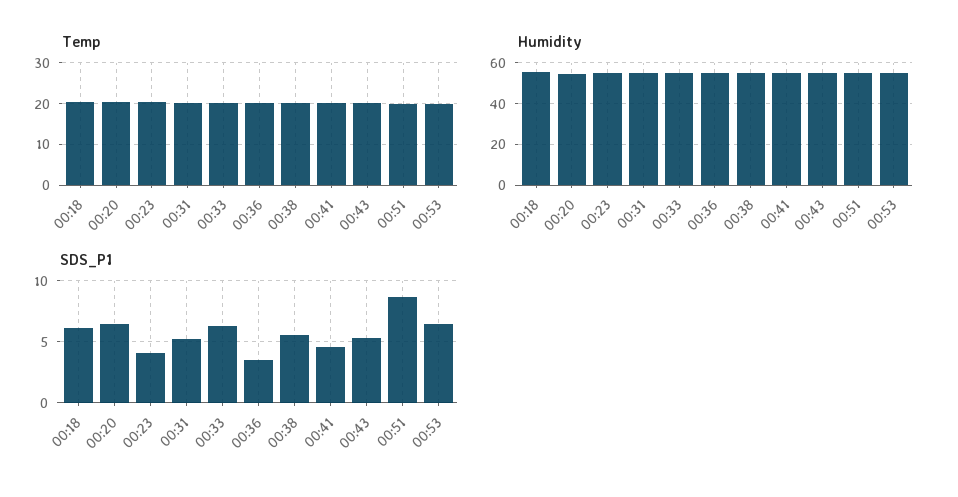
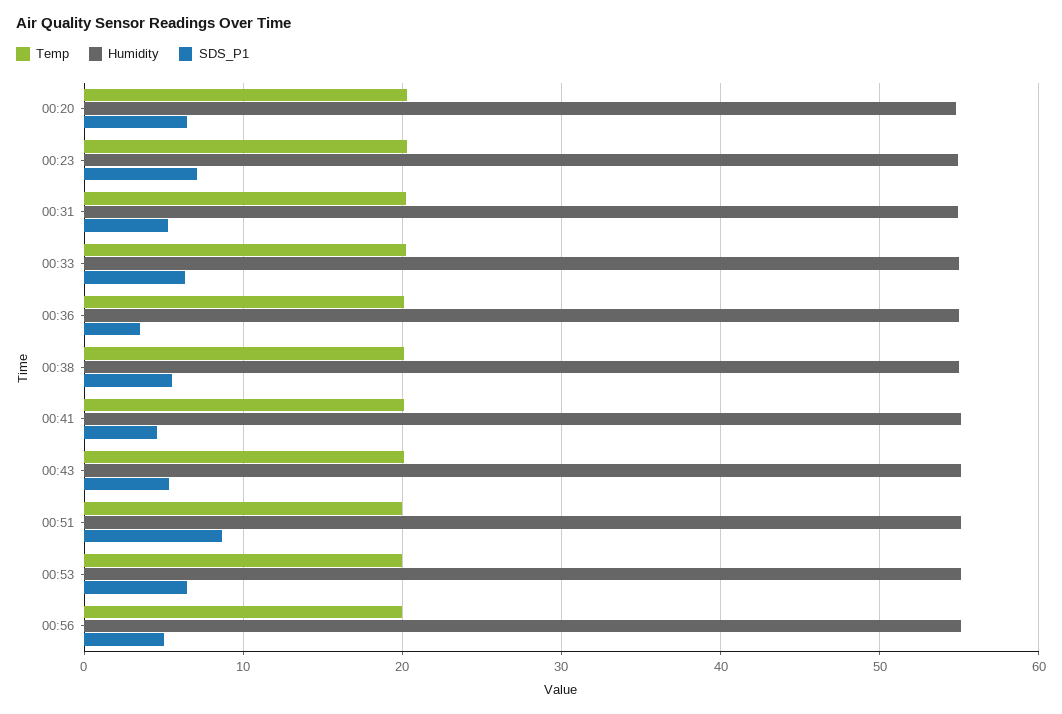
Temp, 00:18: 20 -> none
Humidity, 00:18: 55 -> none
SDS_P1, 00:18: 6 -> none
SDS_P1, 00:23: 4 -> 7
Temp, 00:56: none -> 20
Humidity, 00:56: none -> 55
SDS_P1, 00:56: none -> 5

